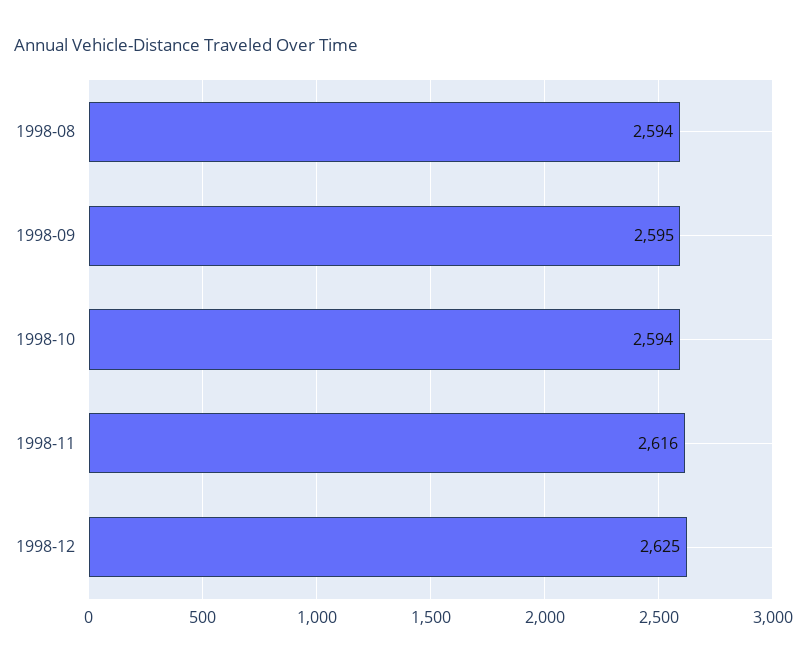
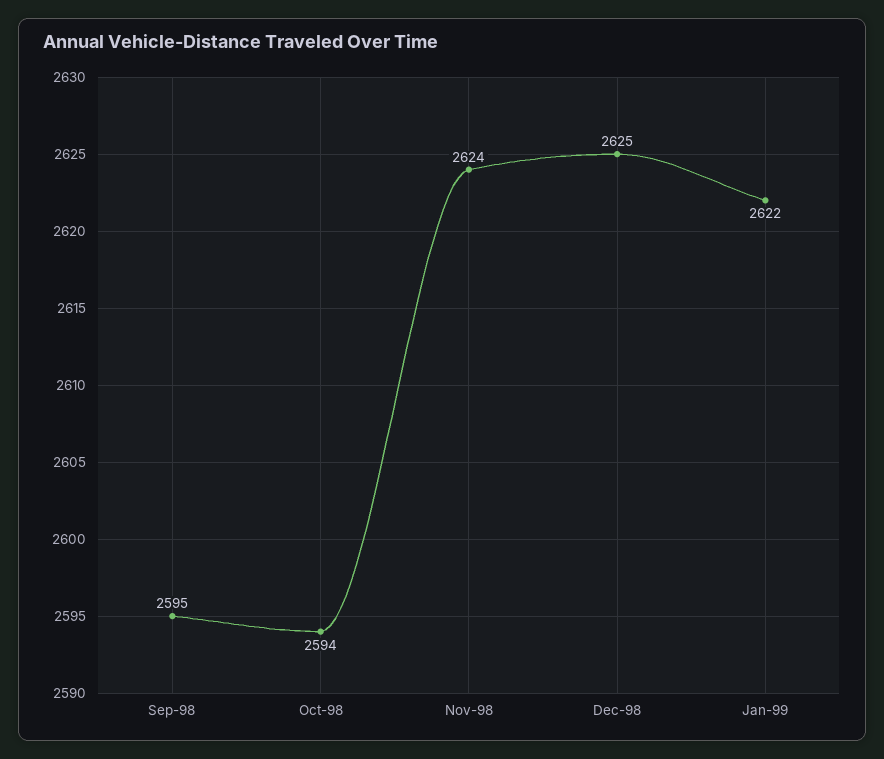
1998-08: 2594 -> none
1998-11: 2616 -> 2624
Jan-99: none -> 2622

